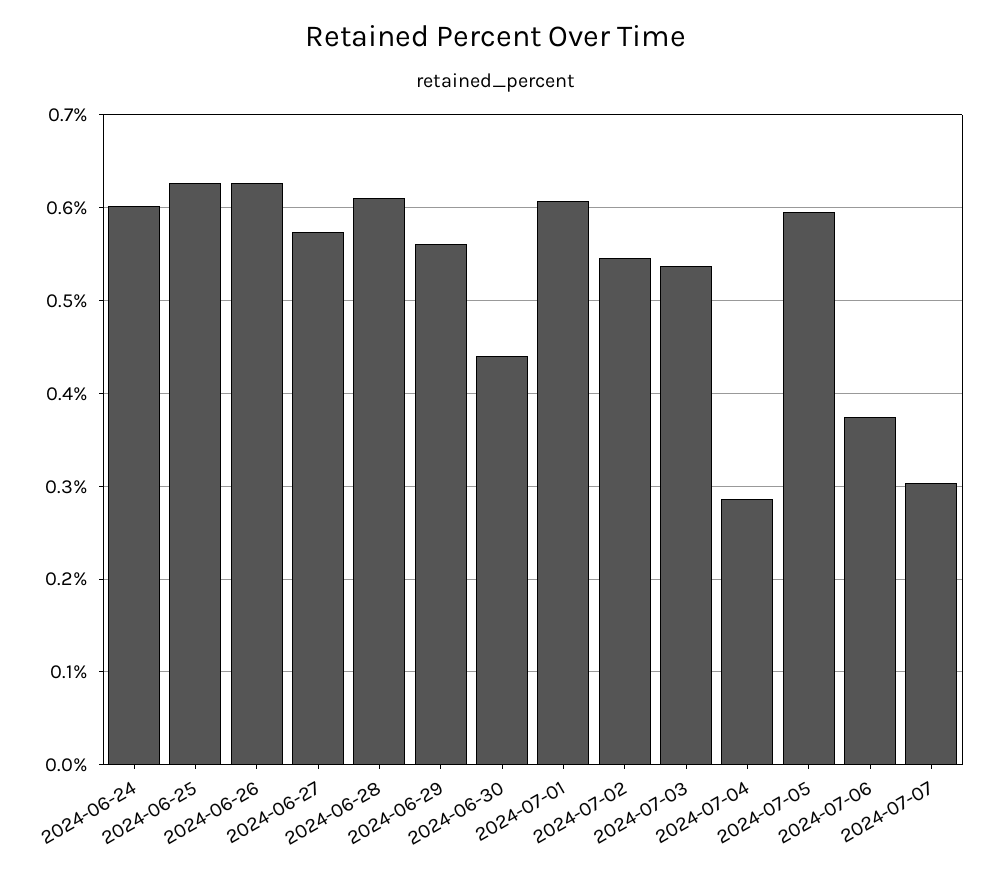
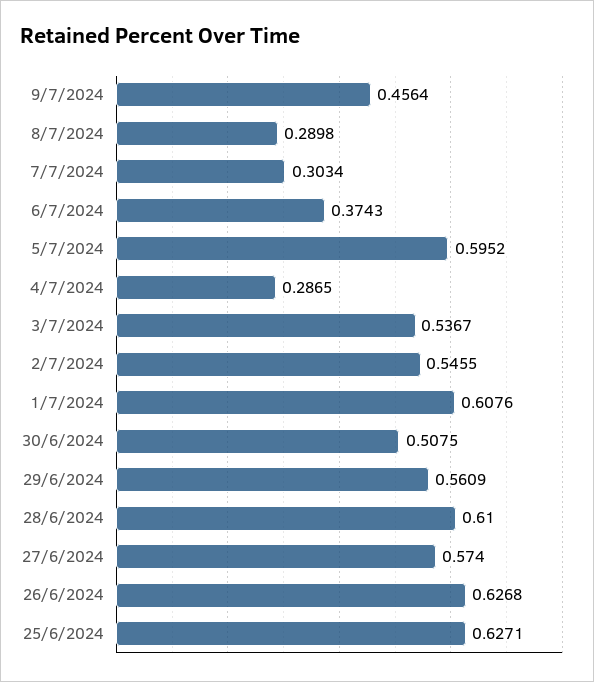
2024-06-24: 0.6 -> none
2024-06-30: 0.44 -> 0.5075
9/7/2024: none -> 0.4564
8/7/2024: none -> 0.2898

